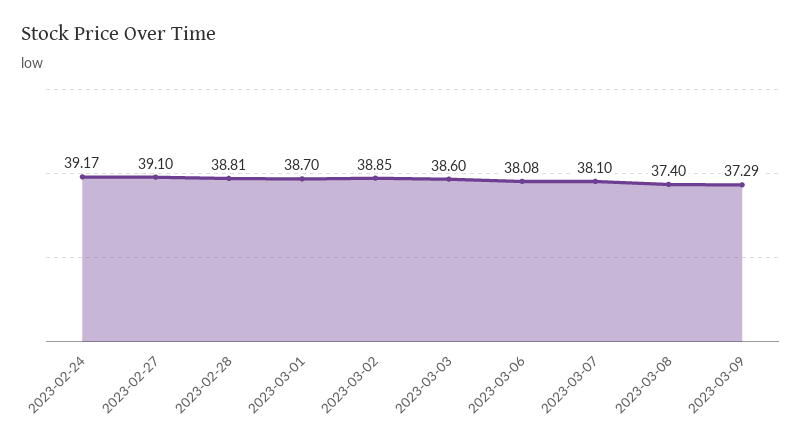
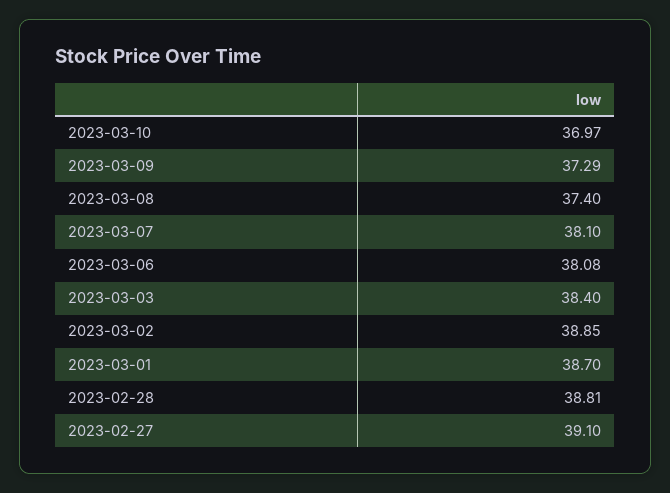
2023-02-24: 39.17 -> none
2023-03-03: 38.6 -> 38.4
2023-03-10: none -> 36.97

